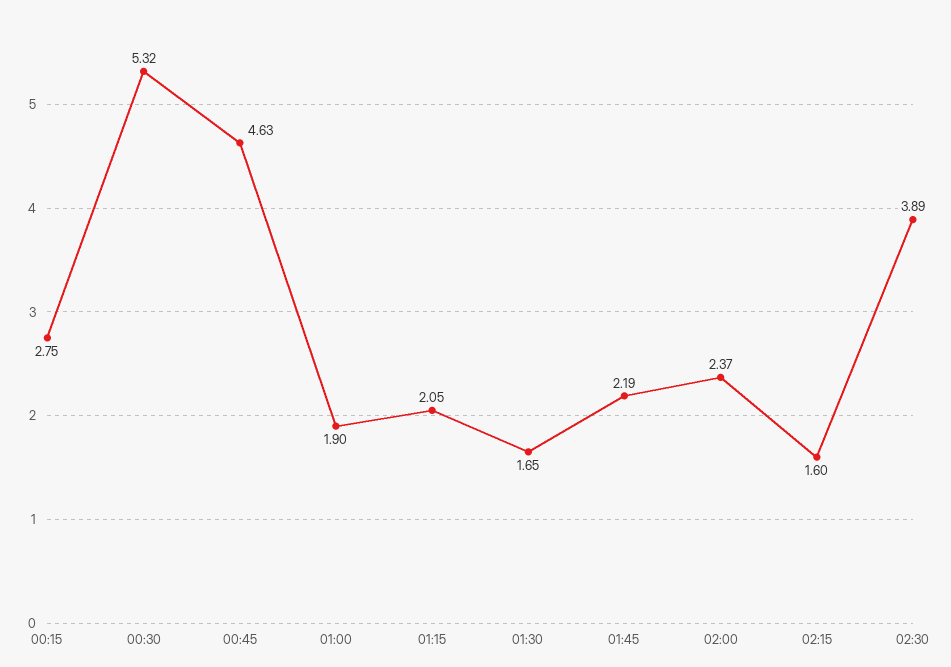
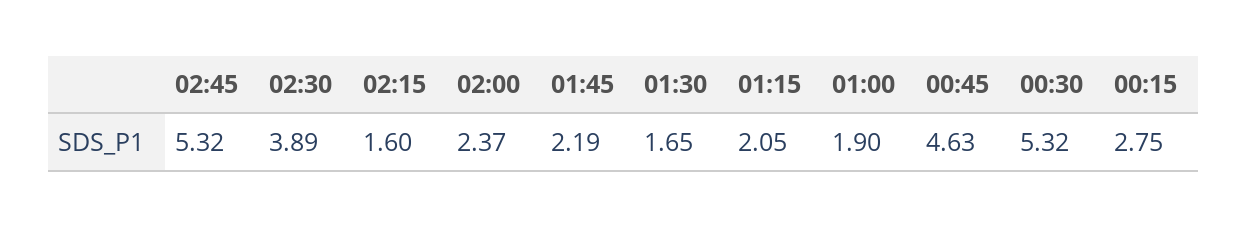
02:45: none -> 5.32

